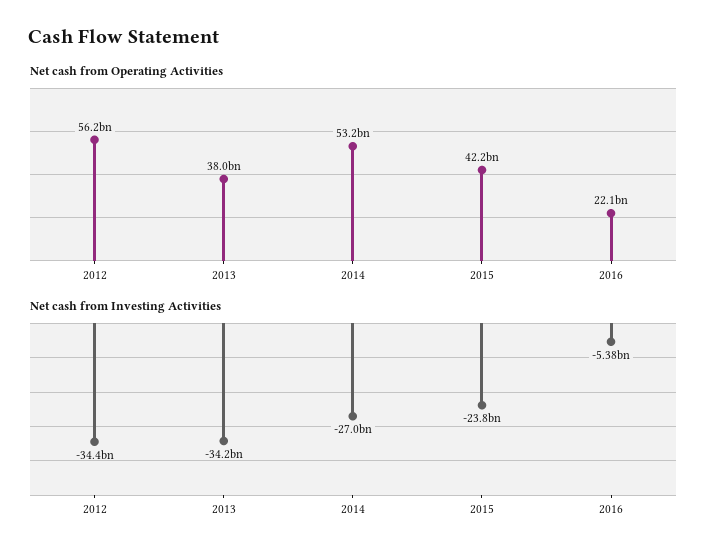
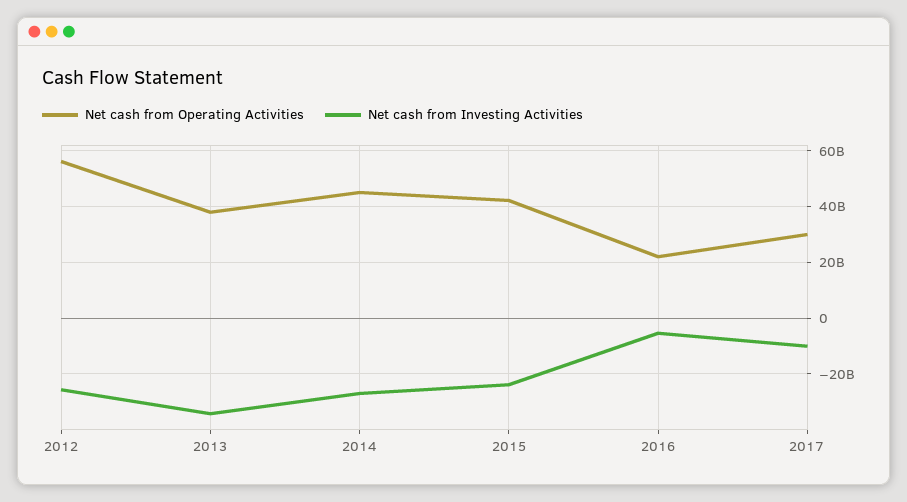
Net cash from Operating Activities, 2014: 53200000000 -> 45000000000
Net cash from Investing Activities, 2012: -34400000000 -> -25000000000
Net cash from Operating Activities, 2017: none -> 30000000000
Net cash from Investing Activities, 2017: none -> -10000000000

